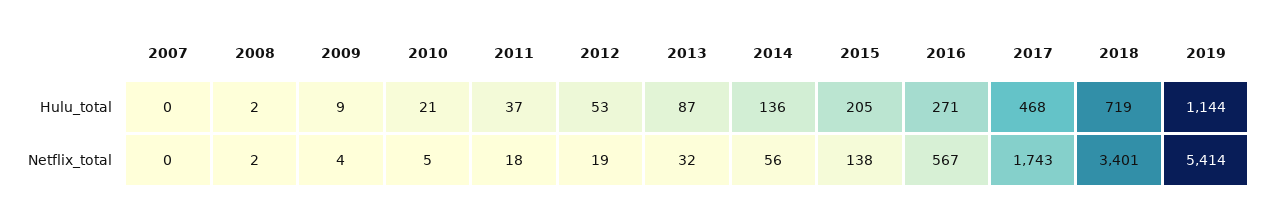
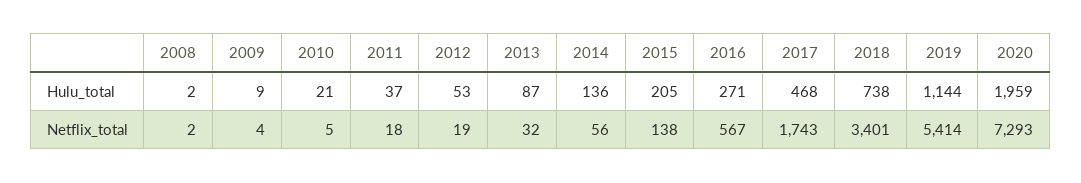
2007, Hulu_total: 0 -> none
2018, Hulu_total: 719 -> 738
2007, Netflix_total: 0 -> none
2020, Hulu_total: none -> 1959
2020, Netflix_total: none -> 7293

